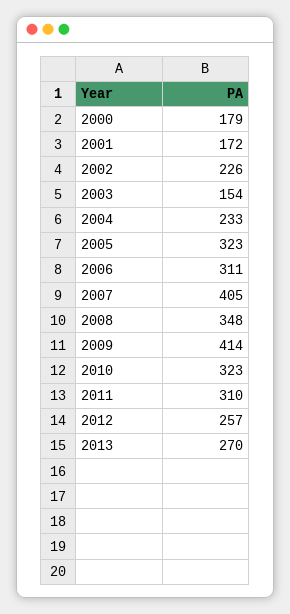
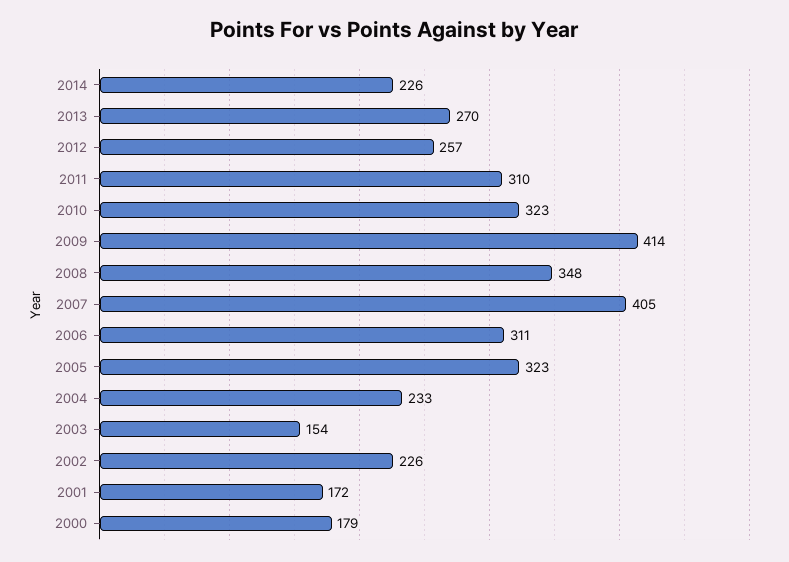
2014: none -> 226

